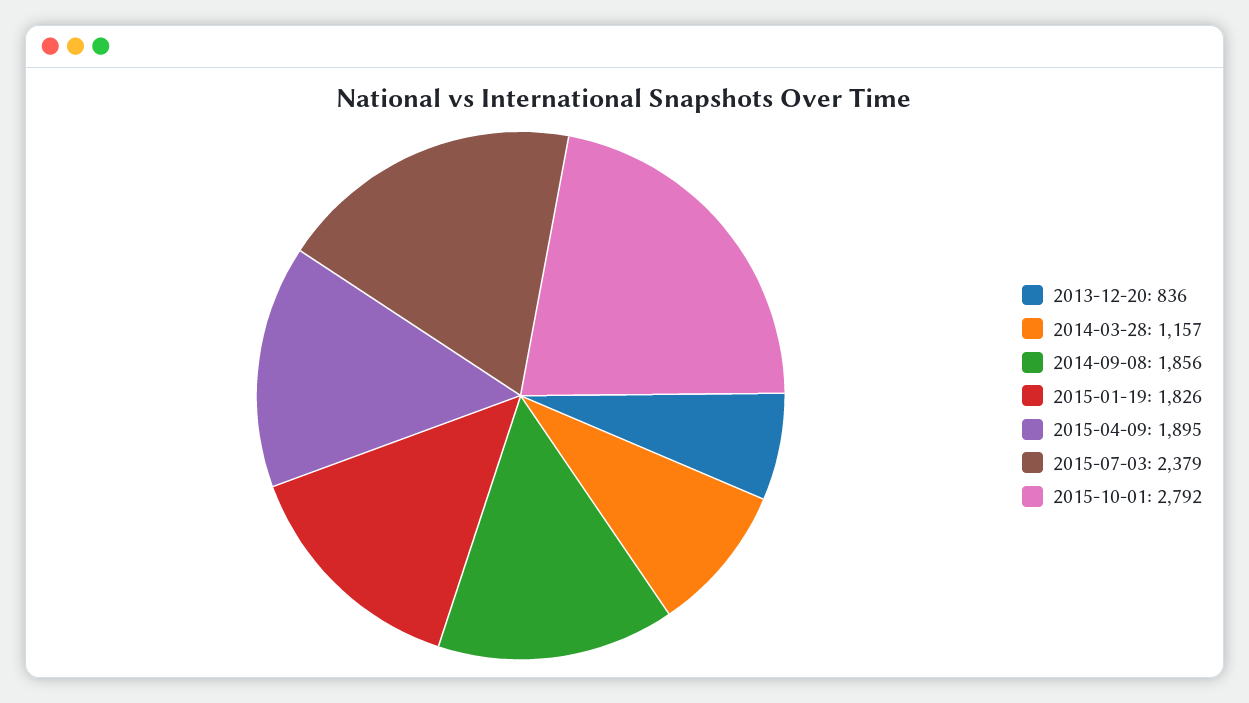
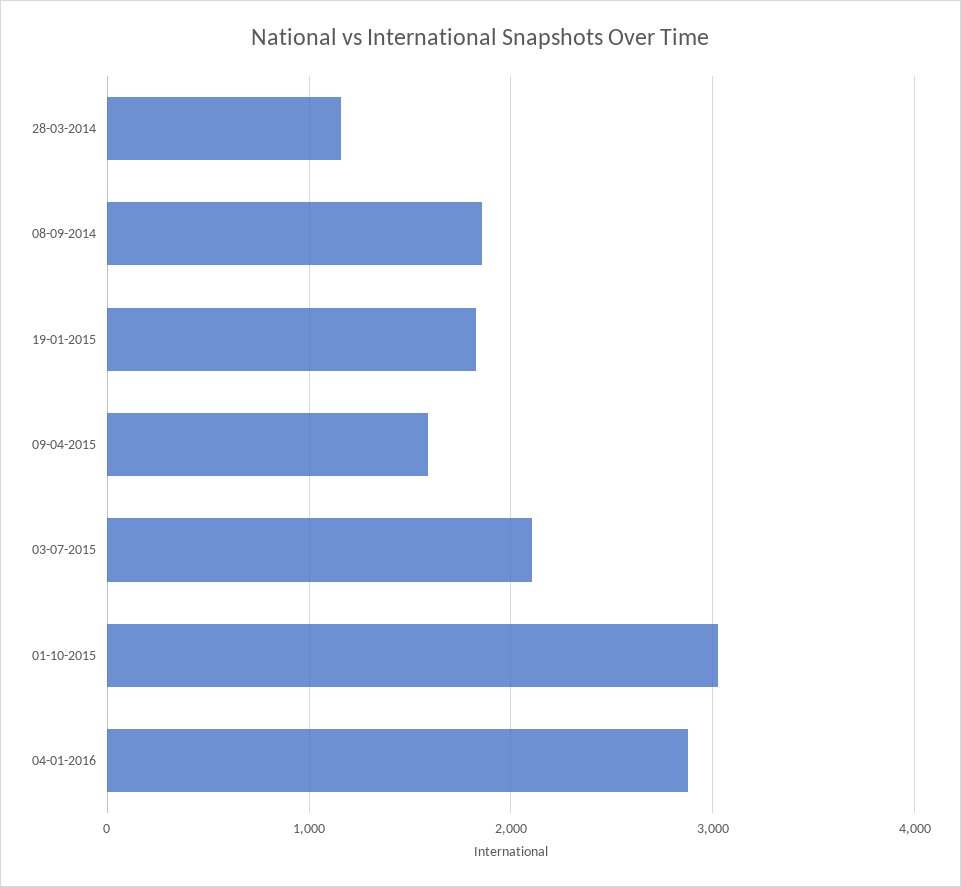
2013-12-20: 836 -> none
2015-04-09: 1895 -> 1600
2015-07-03: 2379 -> 2100
2015-10-01: 2792 -> 3000
04-01-2016: none -> 2900

